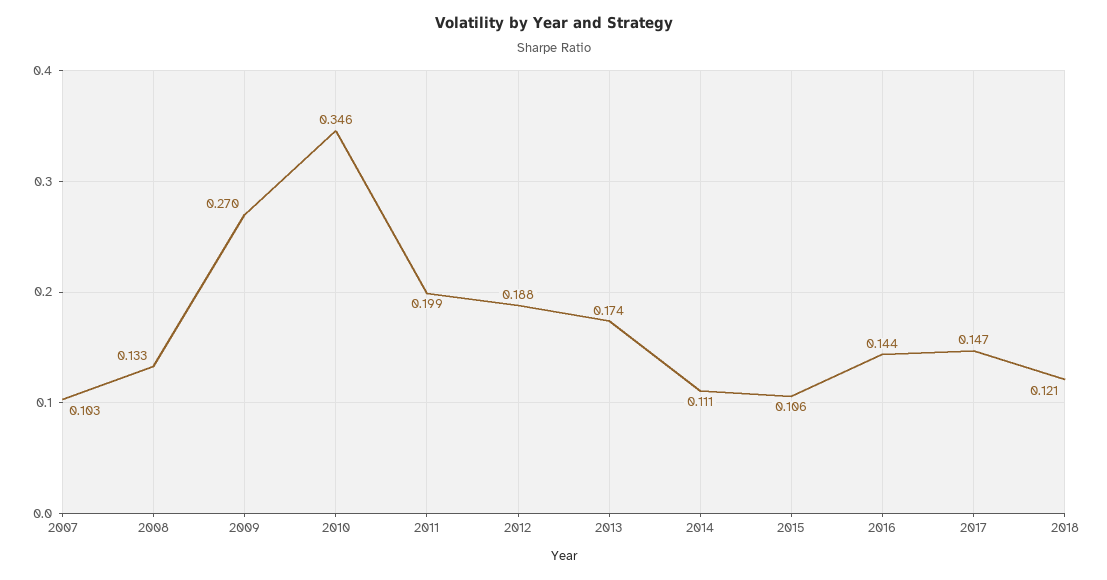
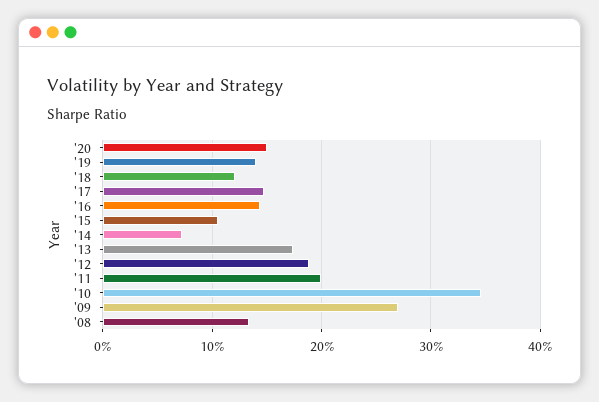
2007: 0.103 -> none
2014: 0.111 -> 0.07
'20: none -> 0.15
'19: none -> 0.14

